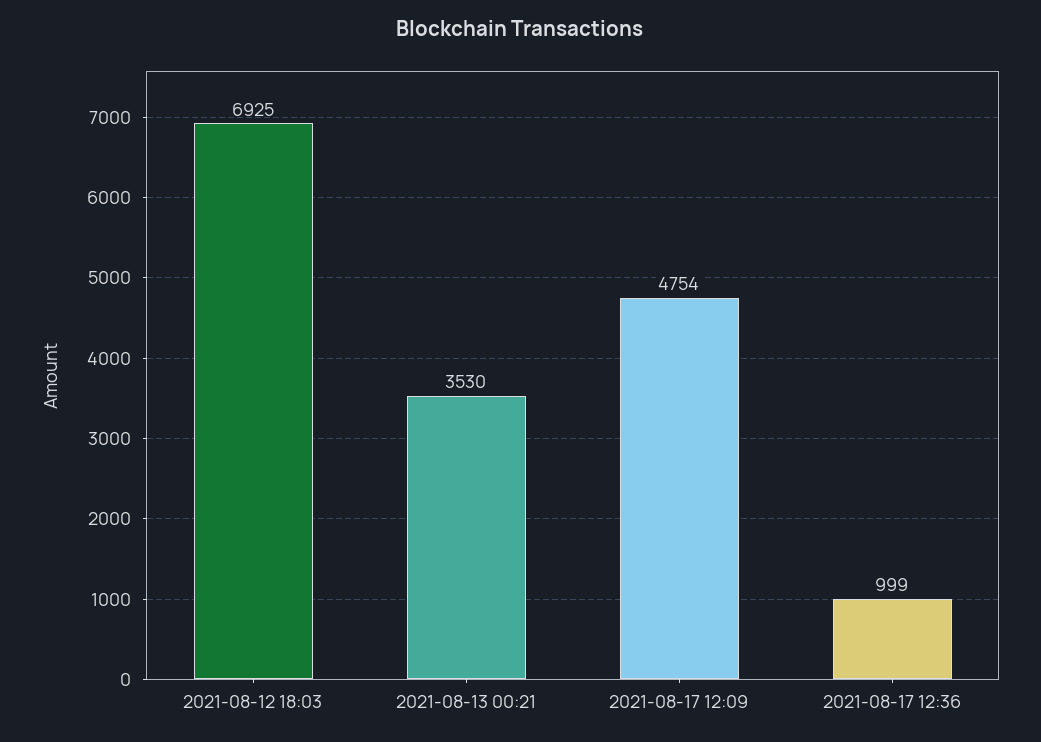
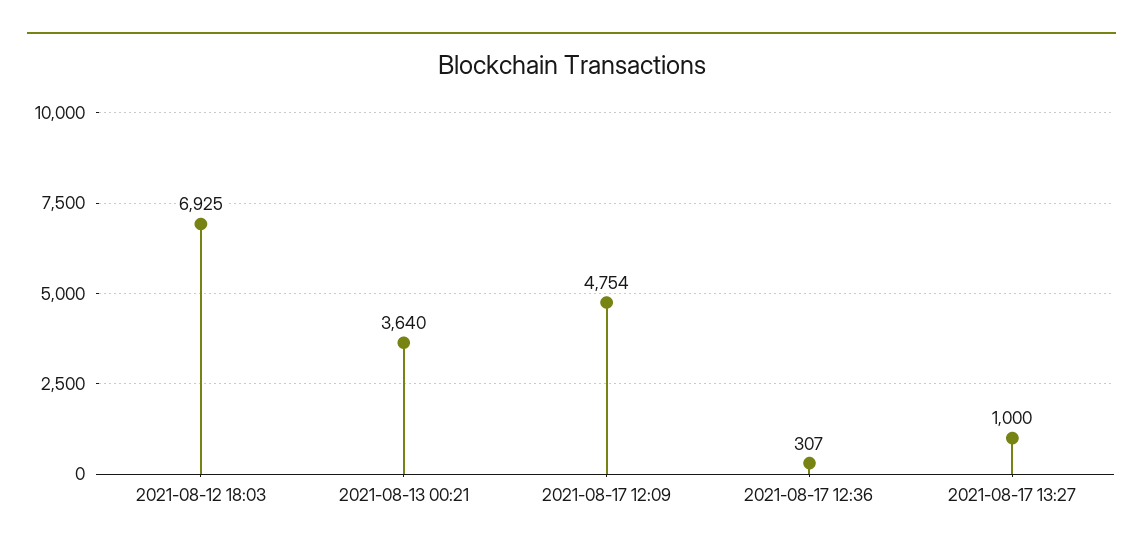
2021-08-13 00:21: 3530 -> 3640
2021-08-17 12:36: 999 -> 307
2021-08-17 13:27: none -> 1000

